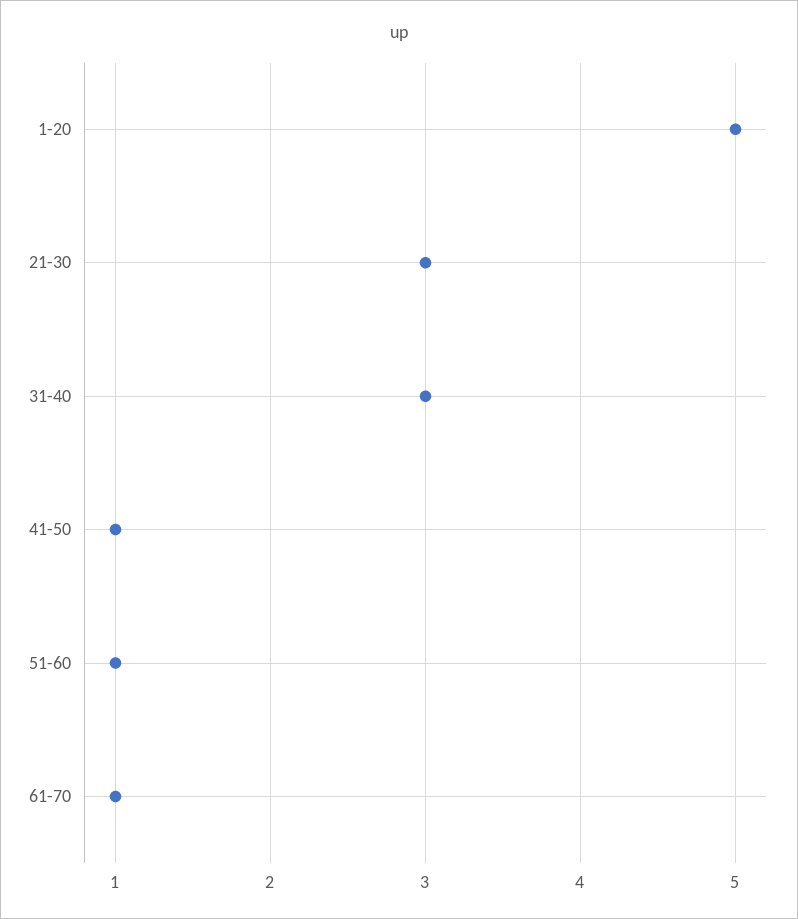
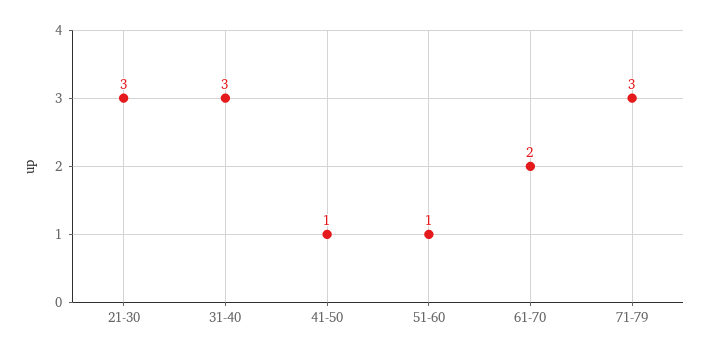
1-20: 5 -> none
61-70: 1 -> 2
71-79: none -> 3

